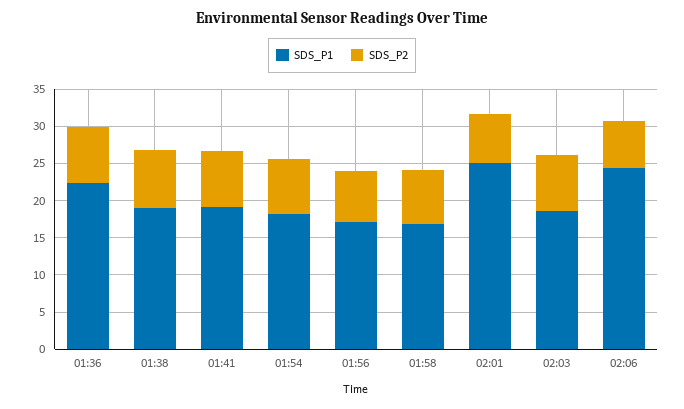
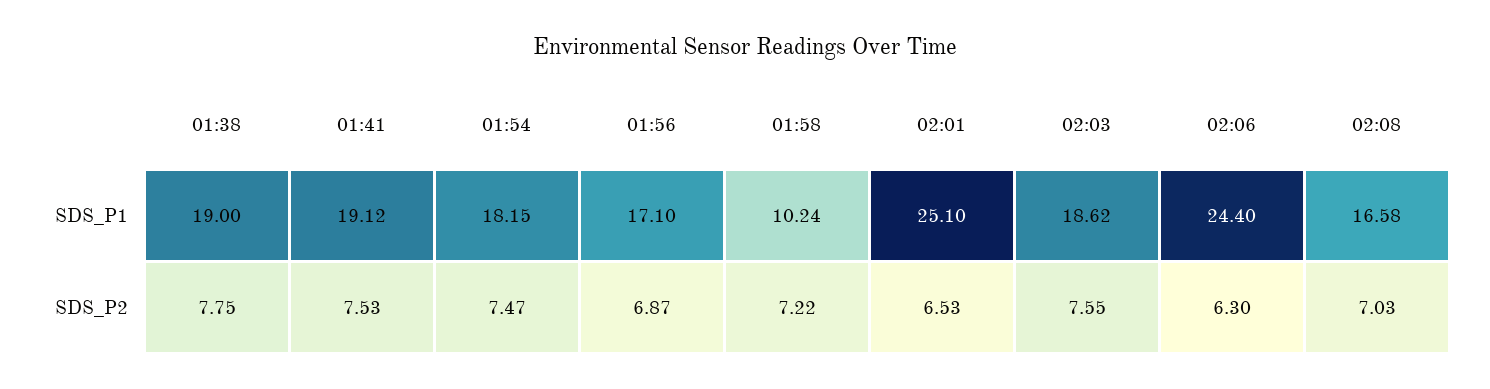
SDS_P1, 01:36: 22.5 -> none
SDS_P2, 01:36: 7.5 -> none
SDS_P1, 01:58: 17.5 -> 10.24
SDS_P1, 02:08: none -> 16.58
SDS_P2, 02:08: none -> 7.03

